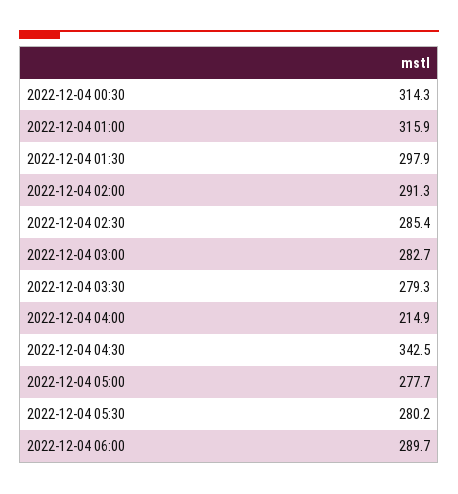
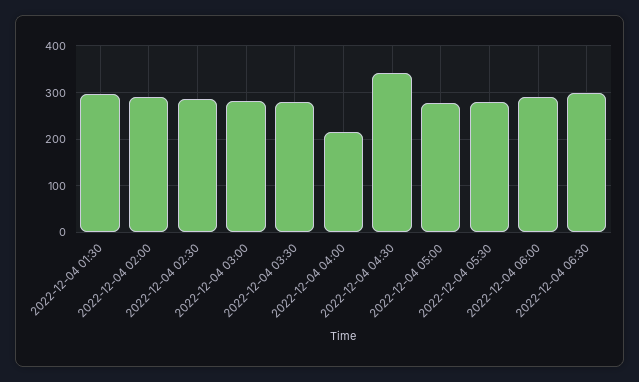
2022-12-04 00:30: 314.3 -> none
2022-12-04 01:00: 315.9 -> none
2022-12-04 06:30: none -> 300

